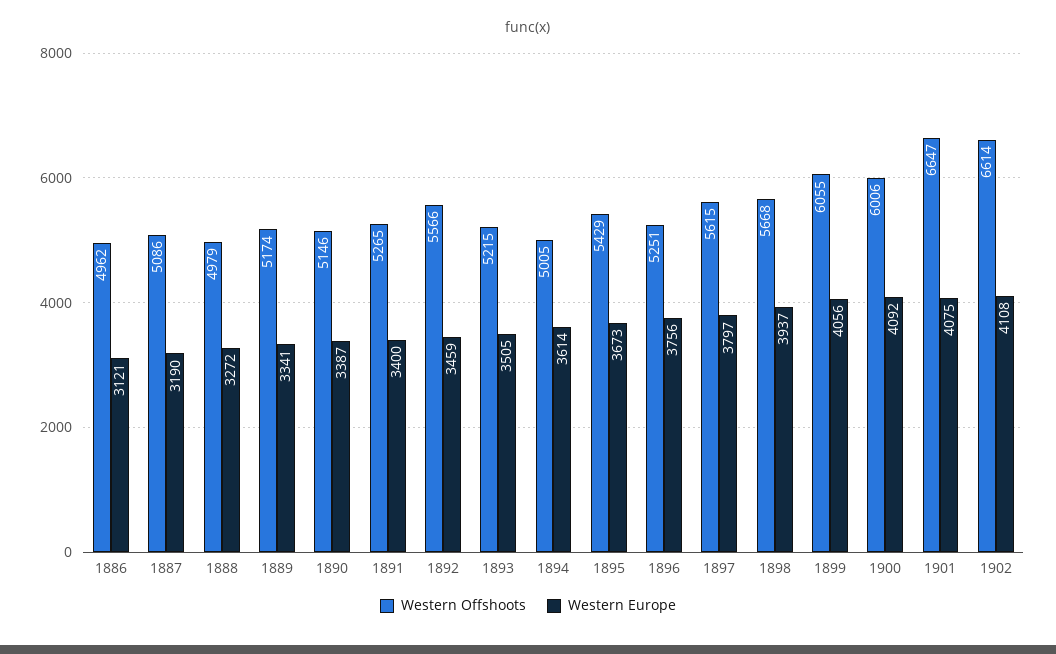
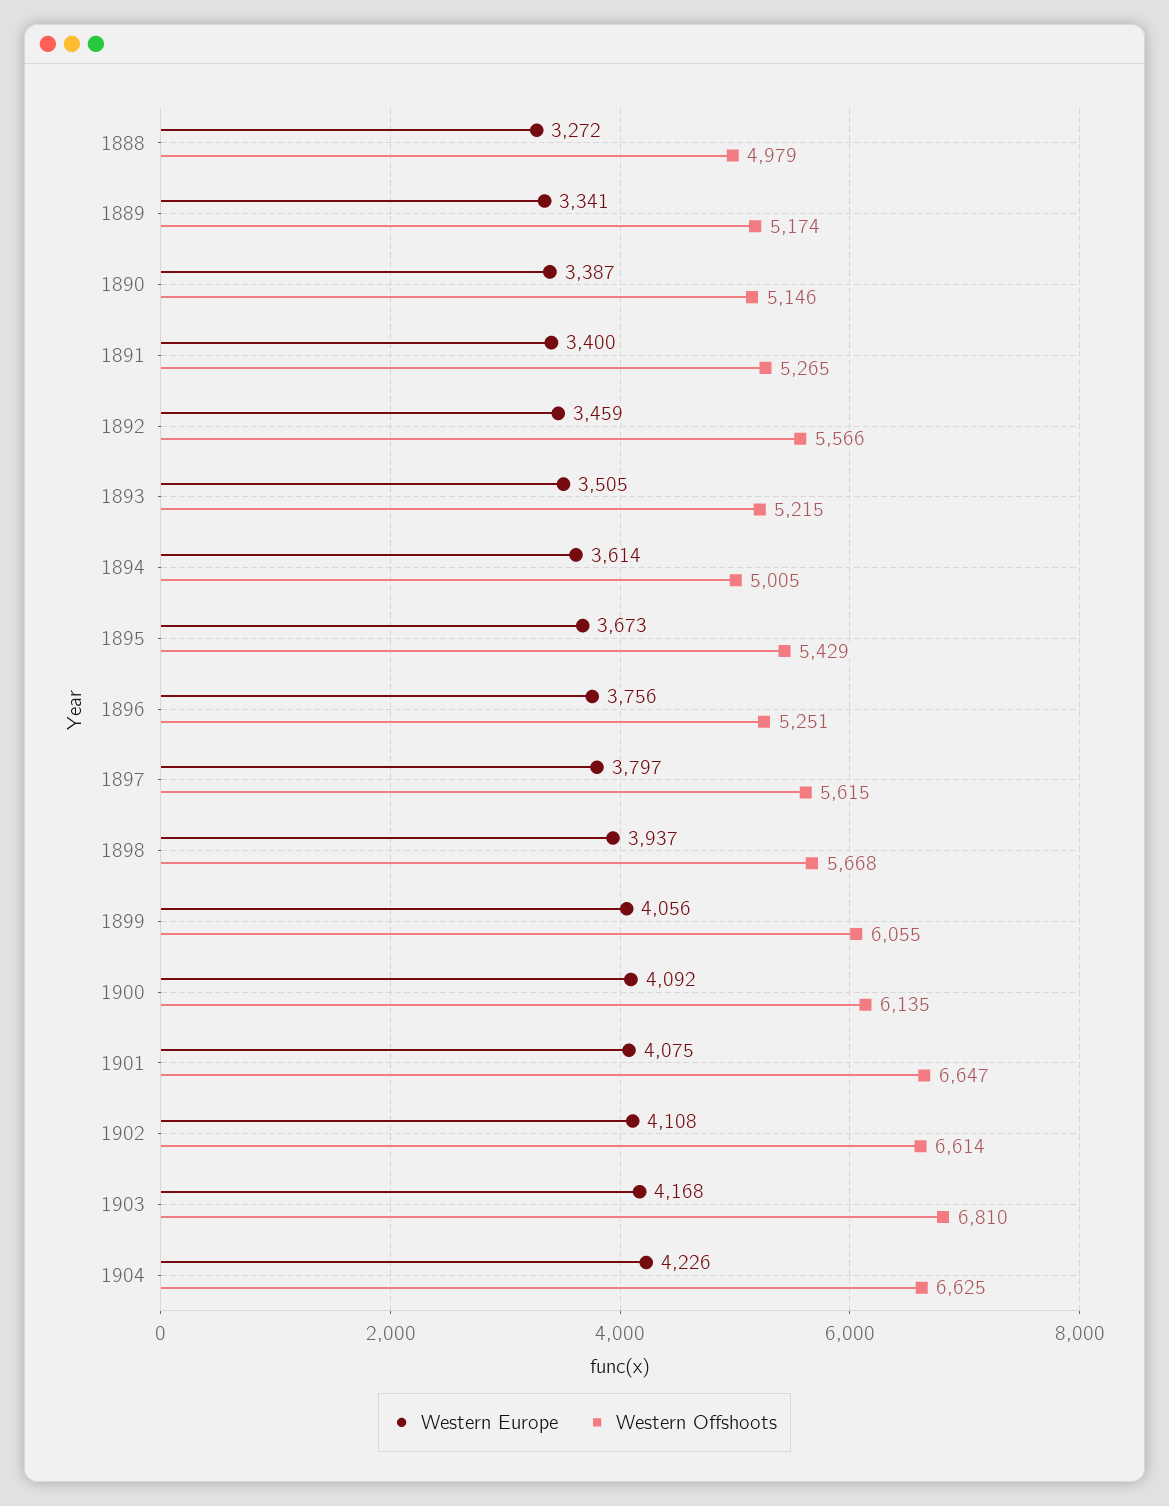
Western Offshoots, 1886: 4962 -> none
Western Europe, 1886: 3121 -> none
Western Offshoots, 1887: 5086 -> none
Western Europe, 1887: 3190 -> none
Western Offshoots, 1900: 6006 -> 6135
Western Europe, 1903: none -> 4168
Western Offshoots, 1903: none -> 6810
Western Europe, 1904: none -> 4226
Western Offshoots, 1904: none -> 6625

